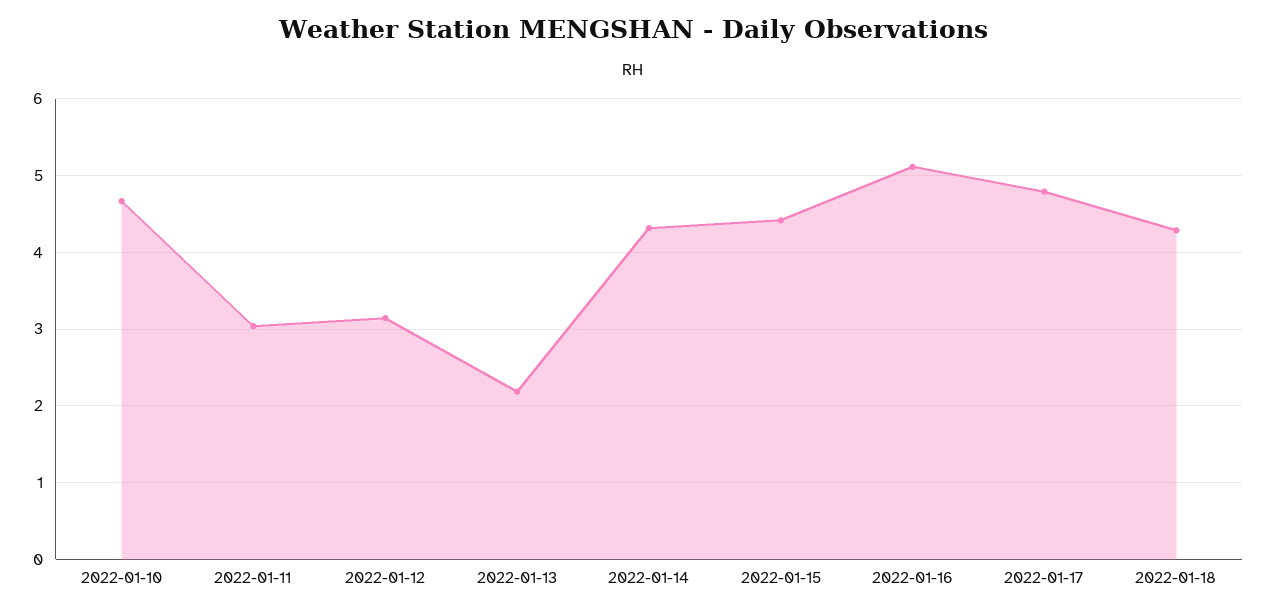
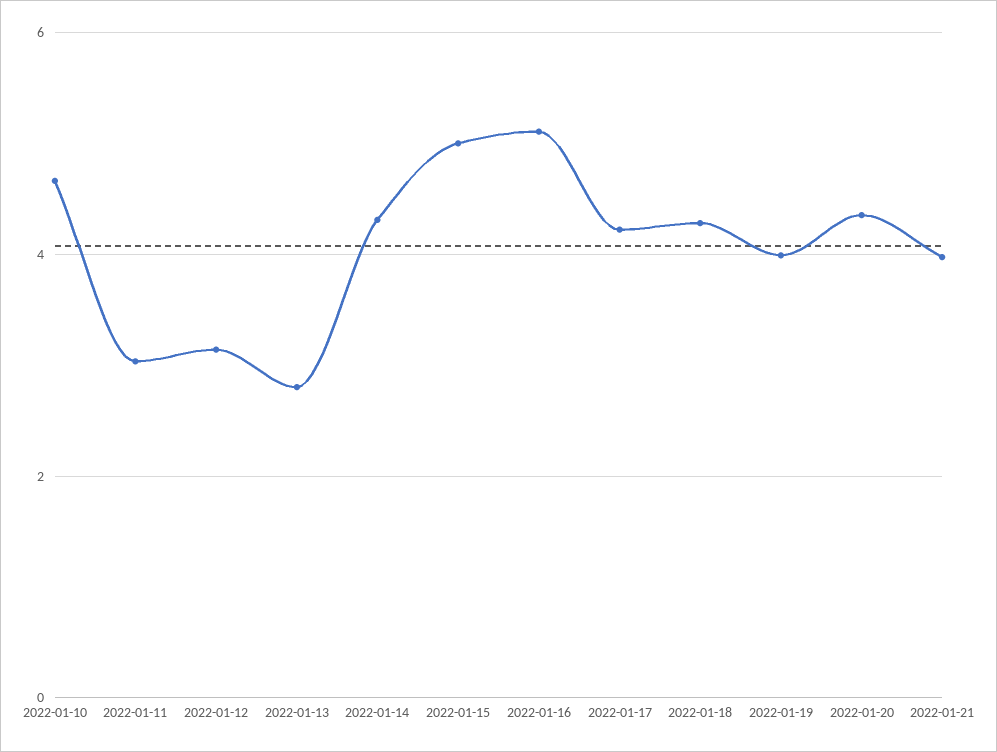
2022-01-13: 2.2 -> 2.8
2022-01-15: 4.4 -> 5
2022-01-17: 4.8 -> 4.2
2022-01-19: none -> 4
2022-01-20: none -> 4.4
2022-01-21: none -> 4

